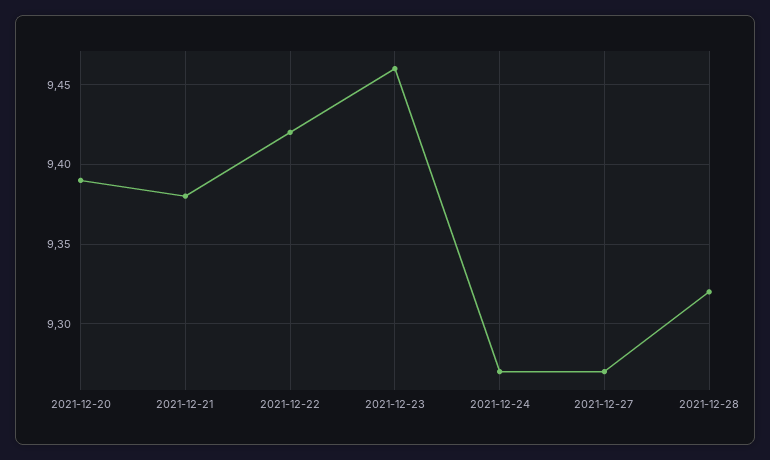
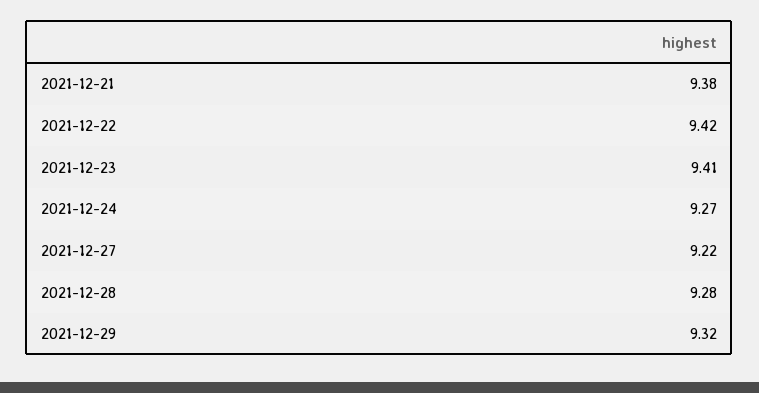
2021-12-20: 9.39 -> none
2021-12-23: 9.46 -> 9.41
2021-12-27: 9.27 -> 9.22
2021-12-28: 9.32 -> 9.28
2021-12-29: none -> 9.32

